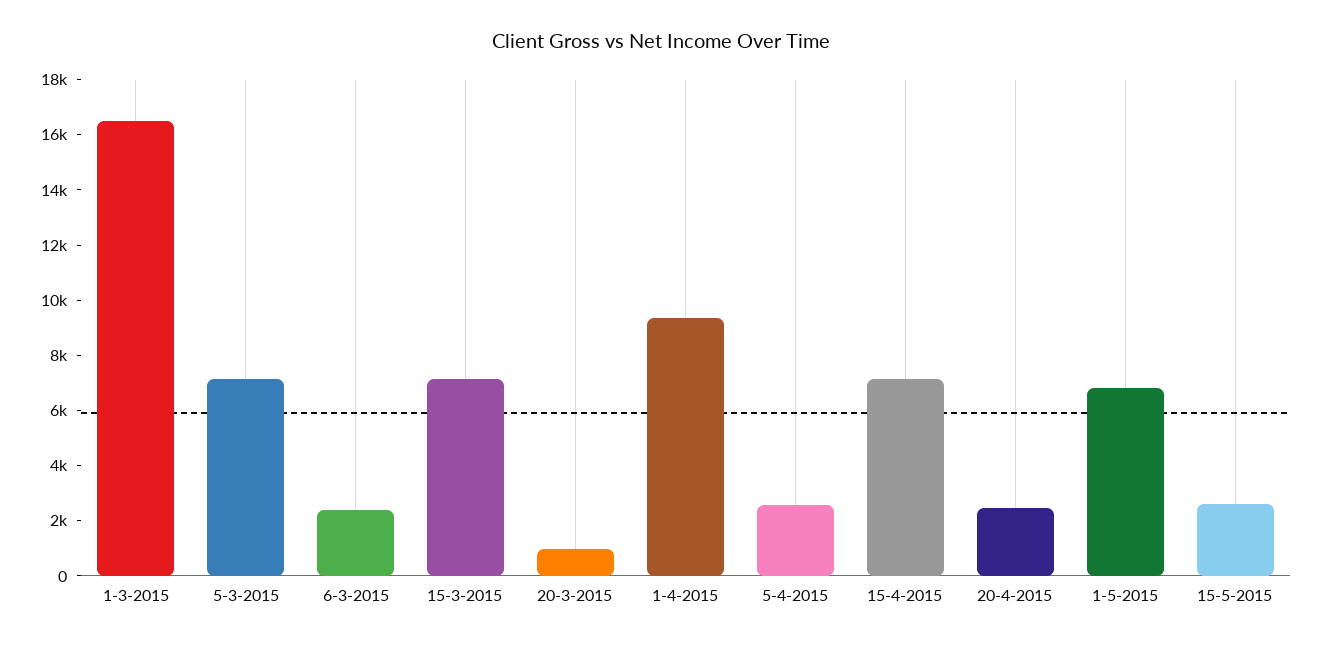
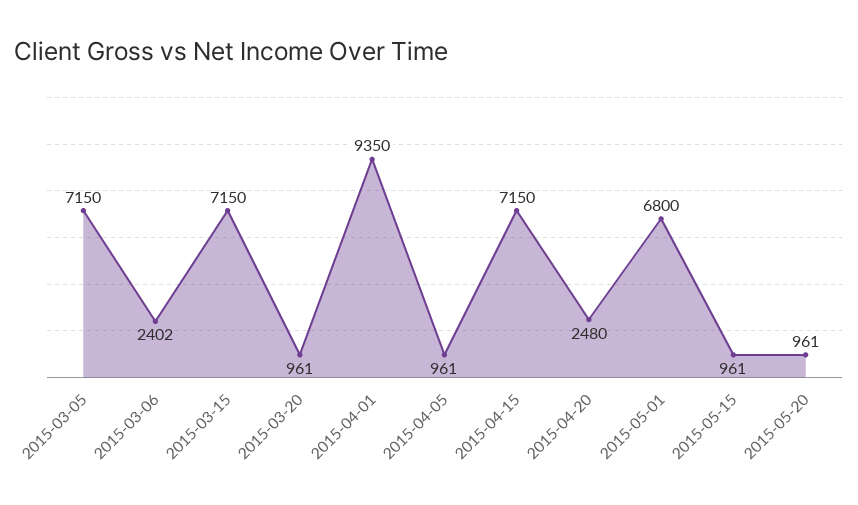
1-3-2015: 16500 -> none
5-4-2015: 2500 -> 961
15-5-2015: 2500 -> 961
2015-05-20: none -> 961

